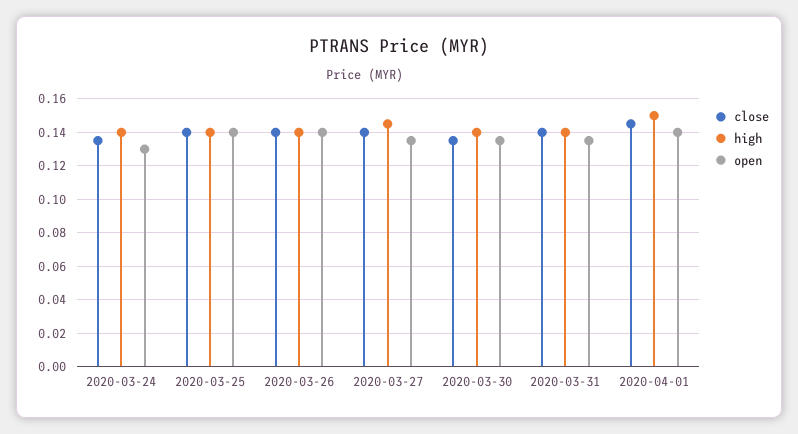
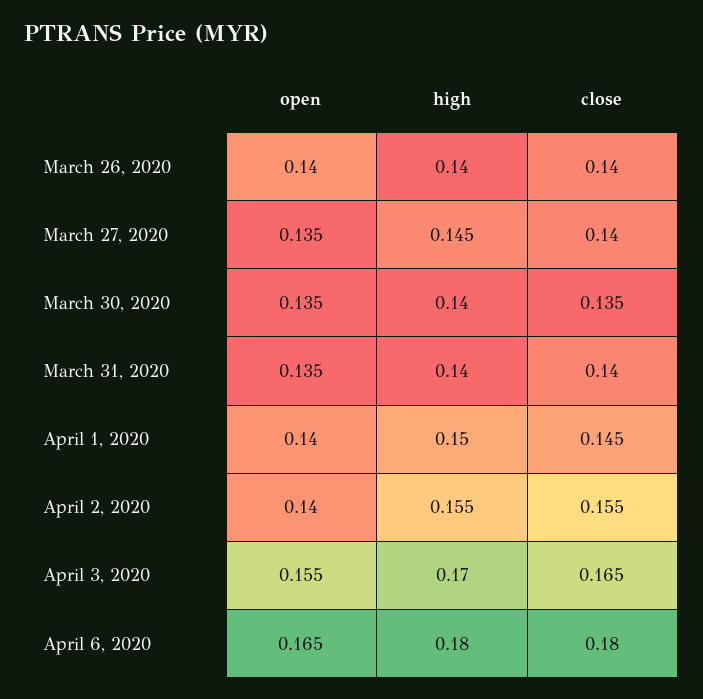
close, 2020-03-24: 0.135 -> none
high, 2020-03-24: 0.14 -> none
open, 2020-03-24: 0.13 -> none
close, 2020-03-25: 0.14 -> none
high, 2020-03-25: 0.14 -> none
open, 2020-03-25: 0.14 -> none
open, April 2, 2020: none -> 0.14
high, April 2, 2020: none -> 0.155
close, April 2, 2020: none -> 0.155
open, April 3, 2020: none -> 0.155
high, April 3, 2020: none -> 0.17
close, April 3, 2020: none -> 0.165
open, April 6, 2020: none -> 0.165
high, April 6, 2020: none -> 0.18
close, April 6, 2020: none -> 0.18

